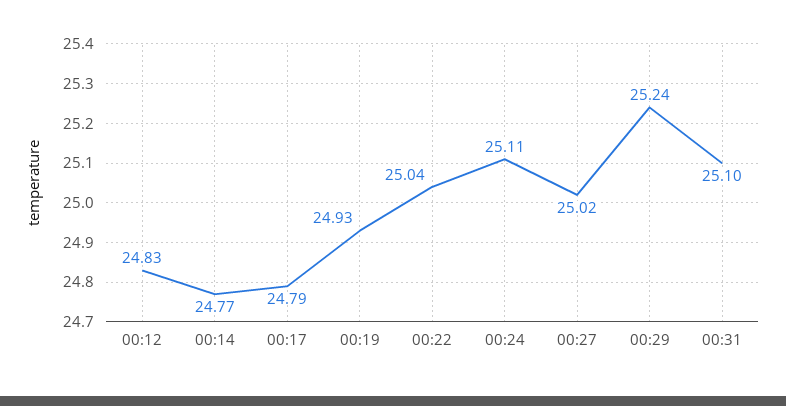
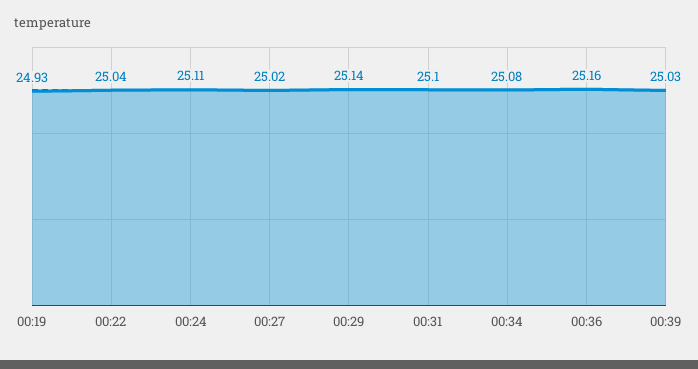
00:12: 24.83 -> none
00:14: 24.77 -> none
00:17: 24.79 -> none
00:29: 25.24 -> 25.14
00:34: none -> 25.08
00:36: none -> 25.16
00:39: none -> 25.03

